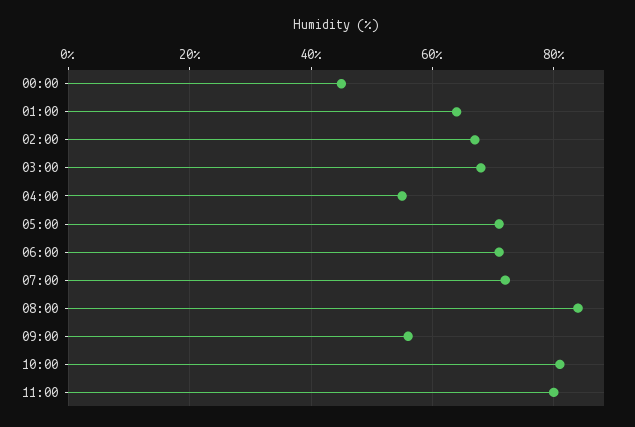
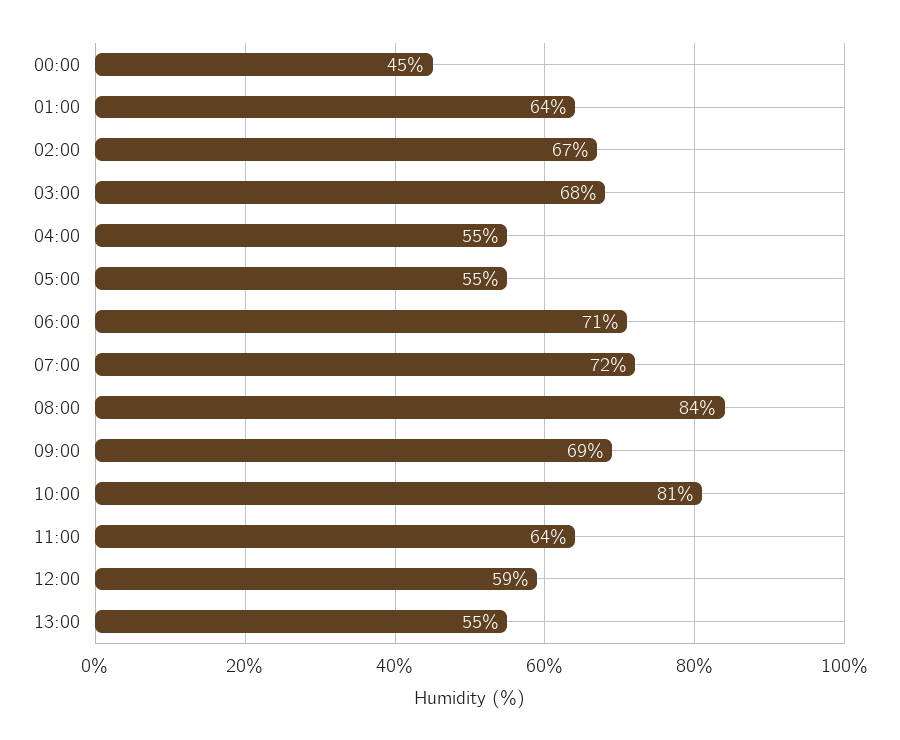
05:00: 70 -> 55
09:00: 55 -> 69
11:00: 80 -> 64
12:00: none -> 59
13:00: none -> 55

